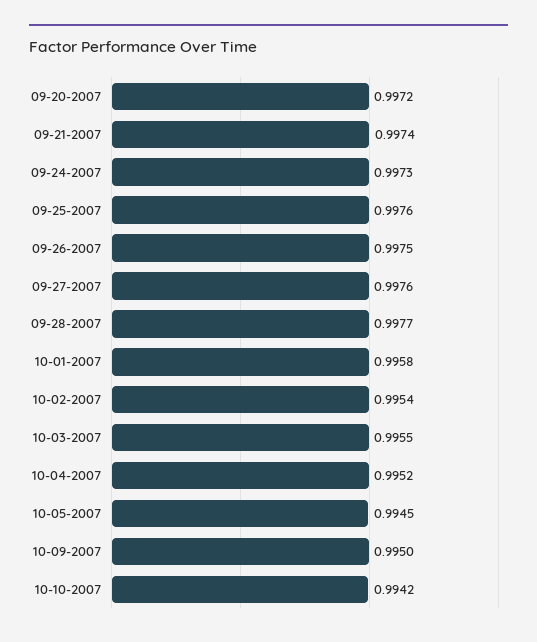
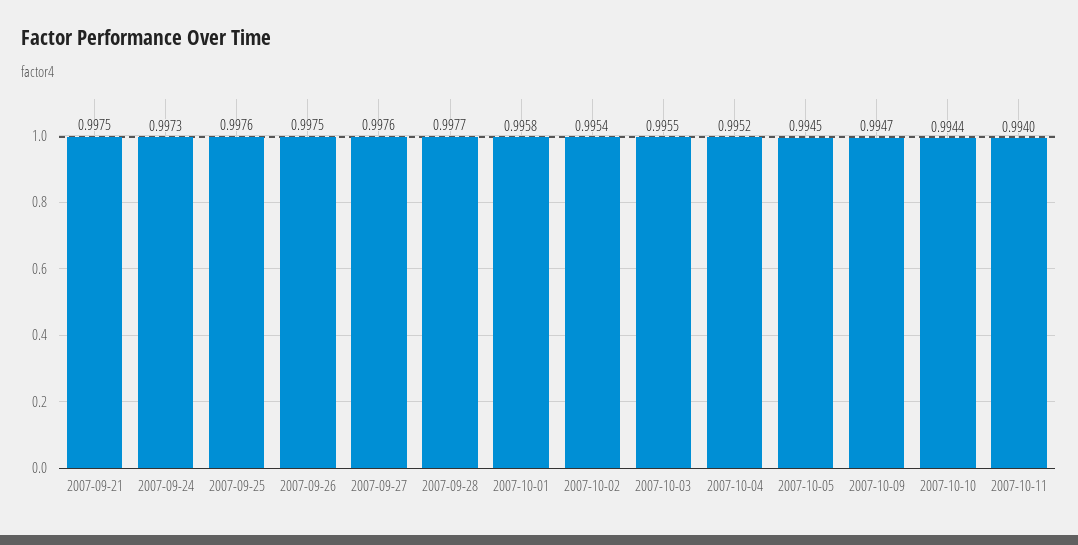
09-20-2007: 0.9972 -> none
09-21-2007: 0.9974 -> 0.9975
10-09-2007: 0.995 -> 0.9947
10-10-2007: 0.9942 -> 0.9944
2007-10-11: none -> 0.994

